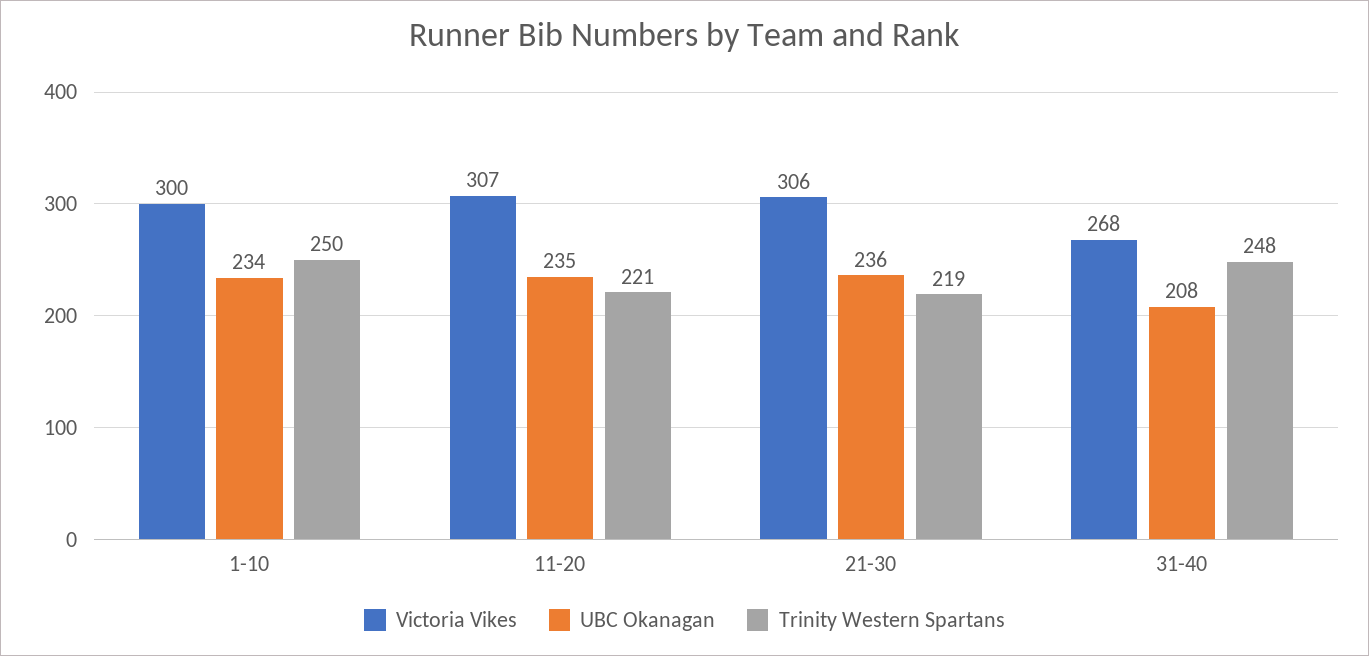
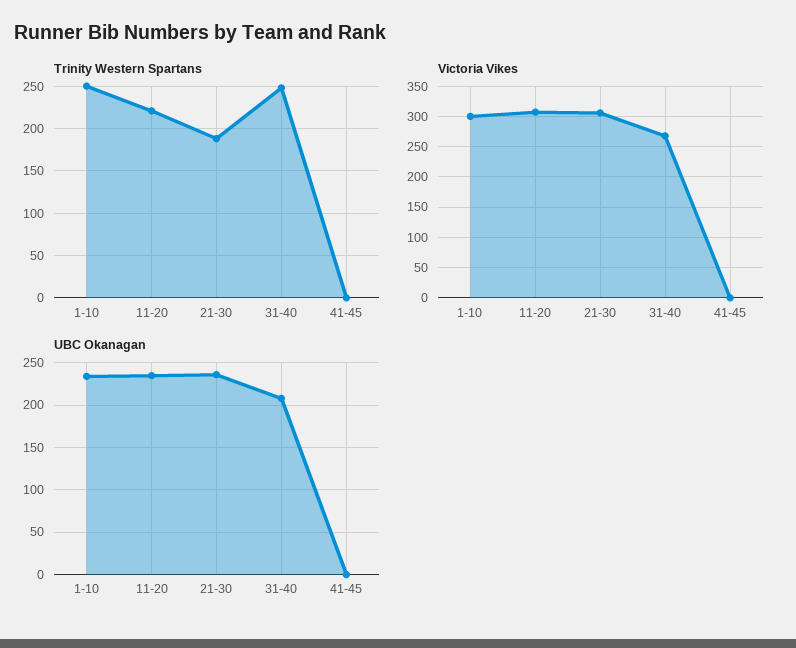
Trinity Western Spartans, 21-30: 219 -> 190
Trinity Western Spartans, 41-45: none -> 0
Victoria Vikes, 41-45: none -> 0
UBC Okanagan, 41-45: none -> 0

